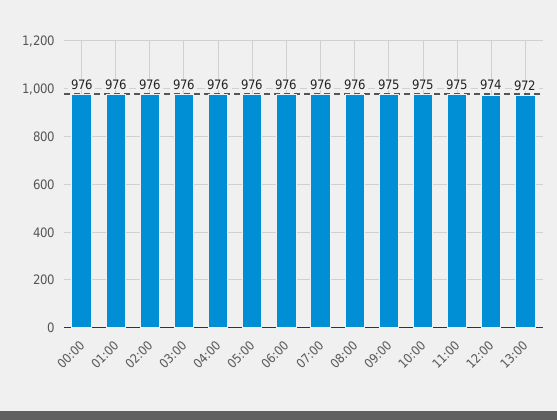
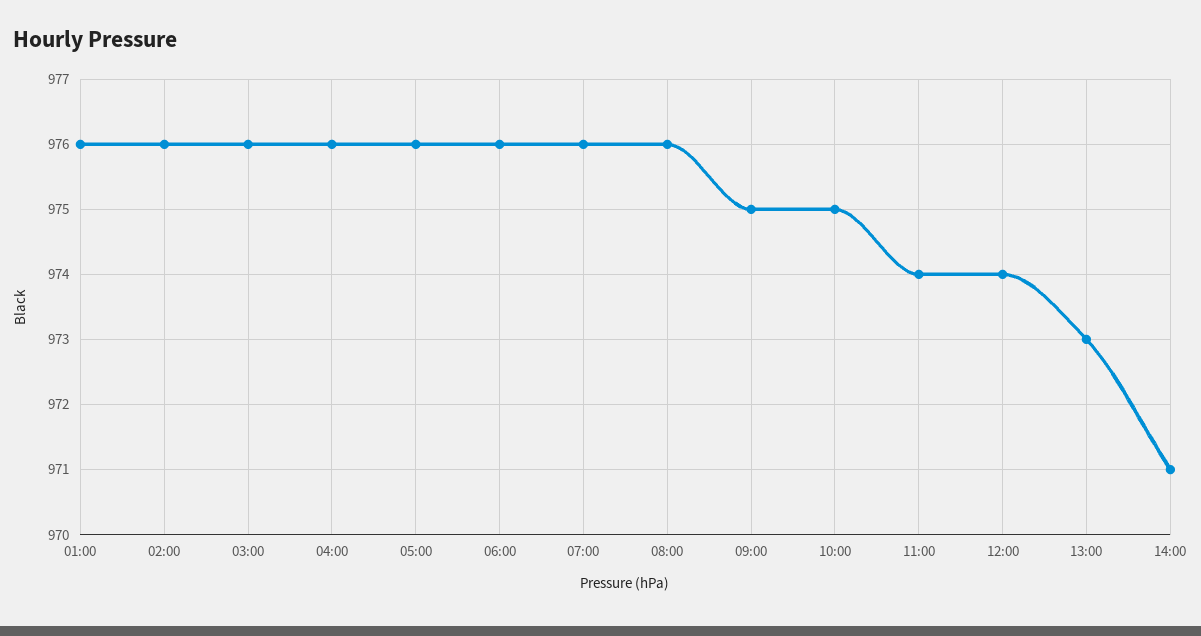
00:00: 976 -> none
11:00: 975 -> 974
13:00: 972 -> 973
14:00: none -> 971

